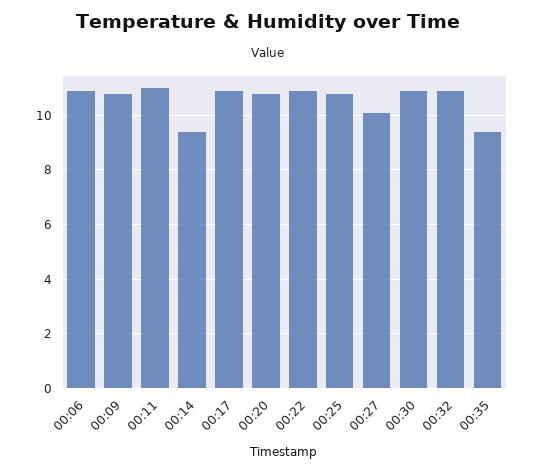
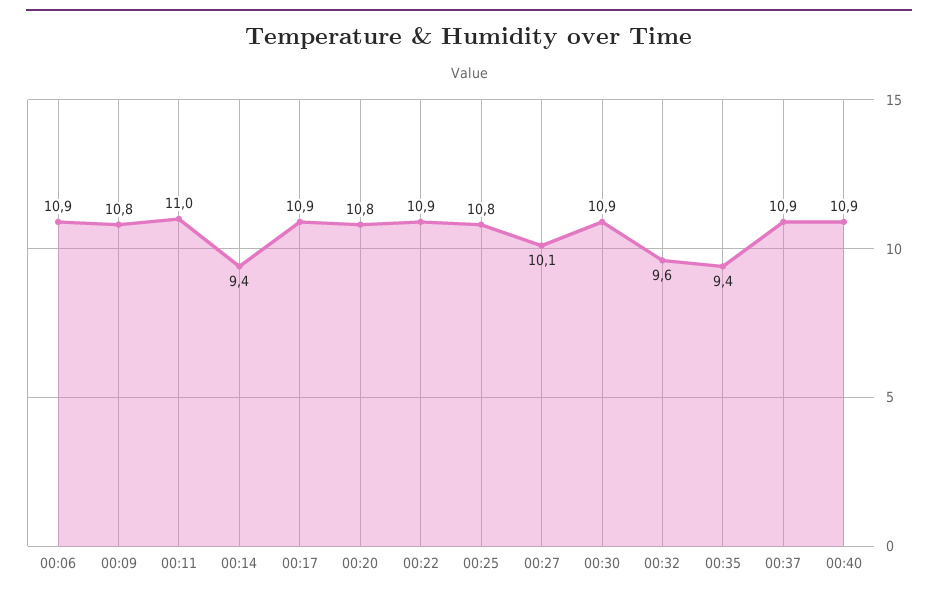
00:32: 11 -> 9.6
00:37: none -> 10.9
00:40: none -> 10.9

